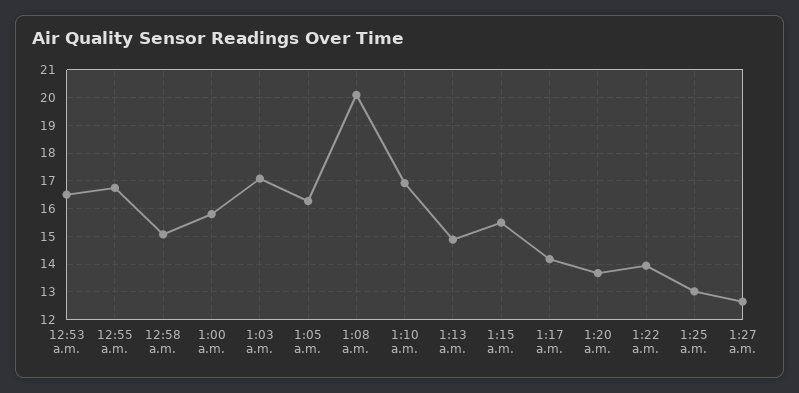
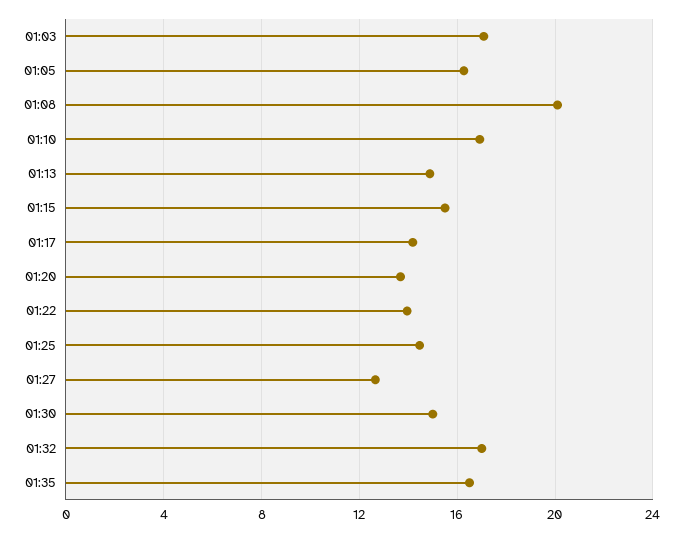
12:53 a.m.: 16.5 -> none
12:55 a.m.: 16.75 -> none
12:58 a.m.: 15 -> none
1:00 a.m.: 15.75 -> none
1:25 a.m.: 13 -> 14.5
01:30: none -> 15
01:32: none -> 17
01:35: none -> 16.5

